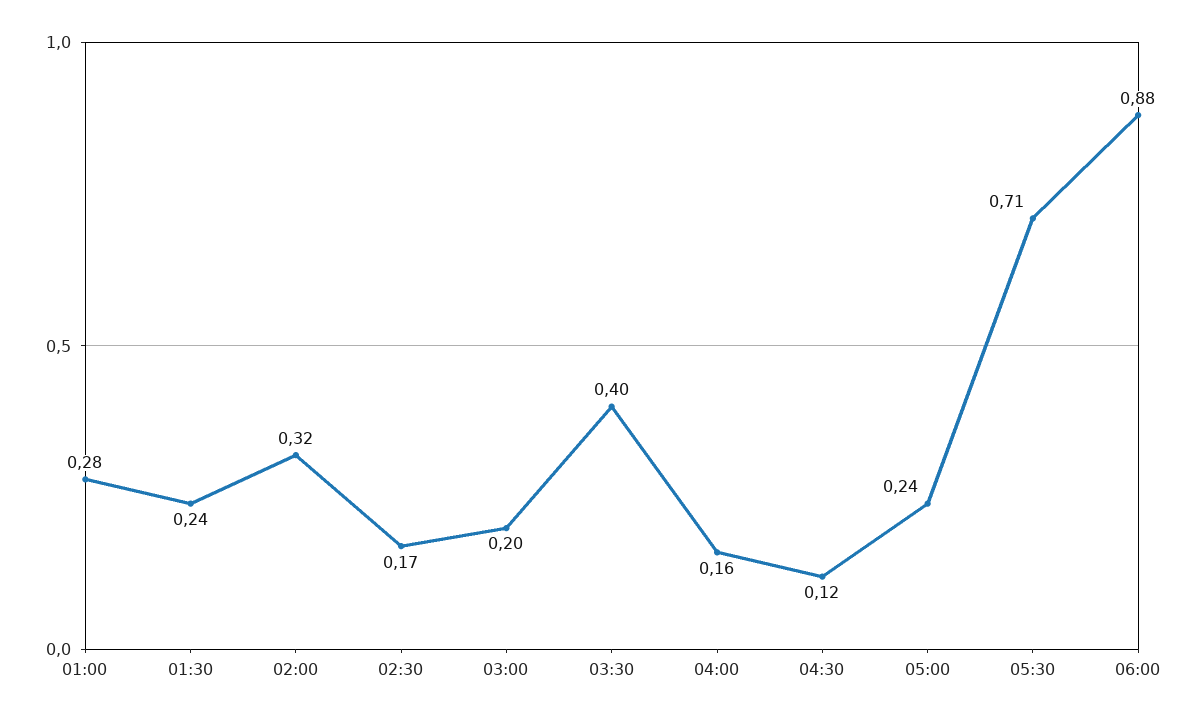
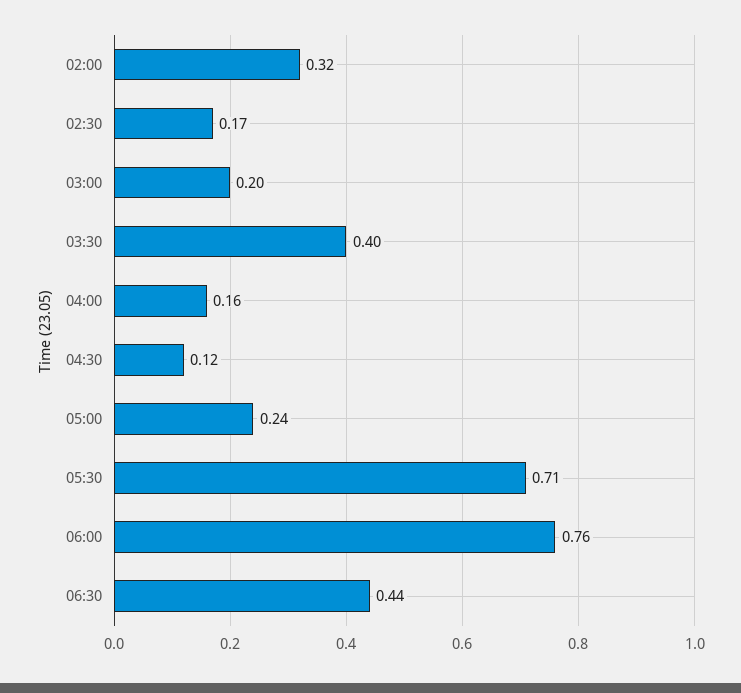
01:00: 0.28 -> none
01:30: 0.24 -> none
06:00: 0.88 -> 0.76
06:30: none -> 0.44

